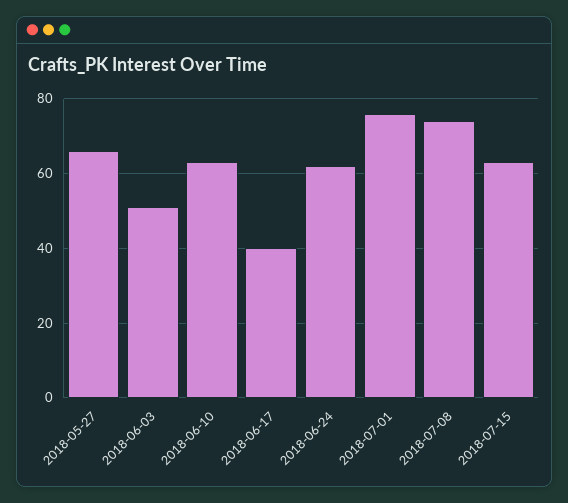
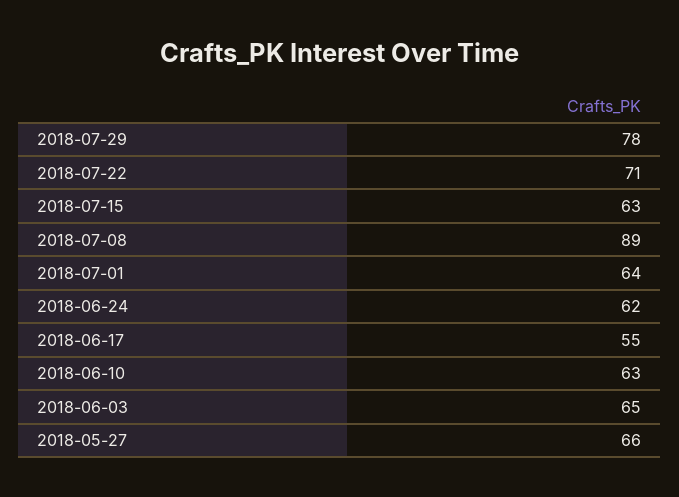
2018-06-03: 50 -> 65
2018-06-17: 40 -> 55
2018-07-01: 75 -> 64
2018-07-08: 75 -> 89
2018-07-29: none -> 78
2018-07-22: none -> 71

